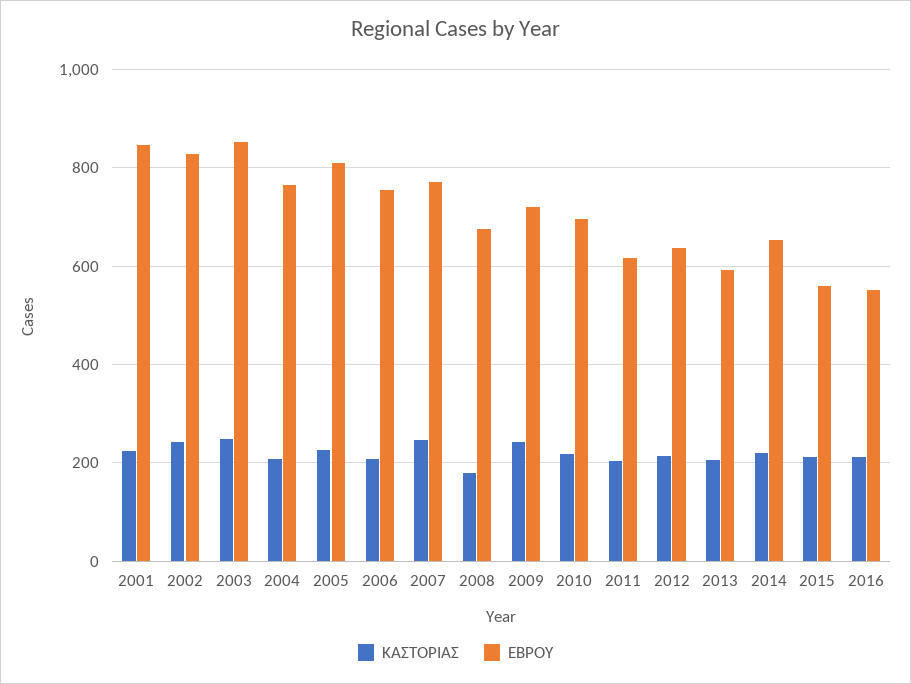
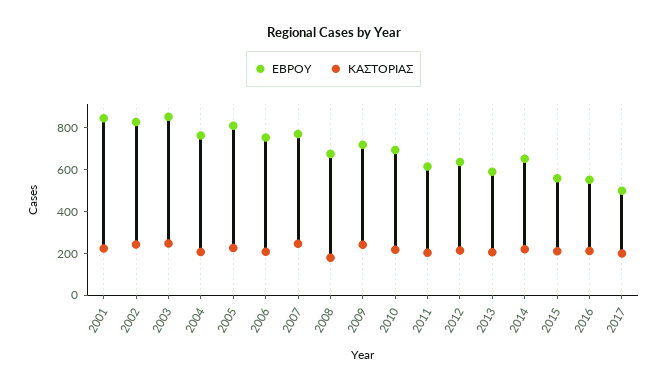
ΕΒΡΟΥ, 2017: none -> 500
ΚΑΣΤΟΡΙΑΣ, 2017: none -> 200

